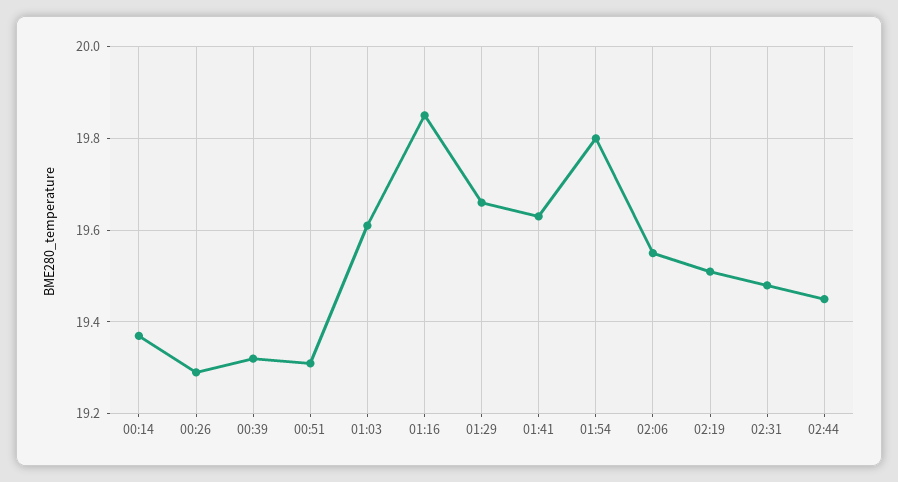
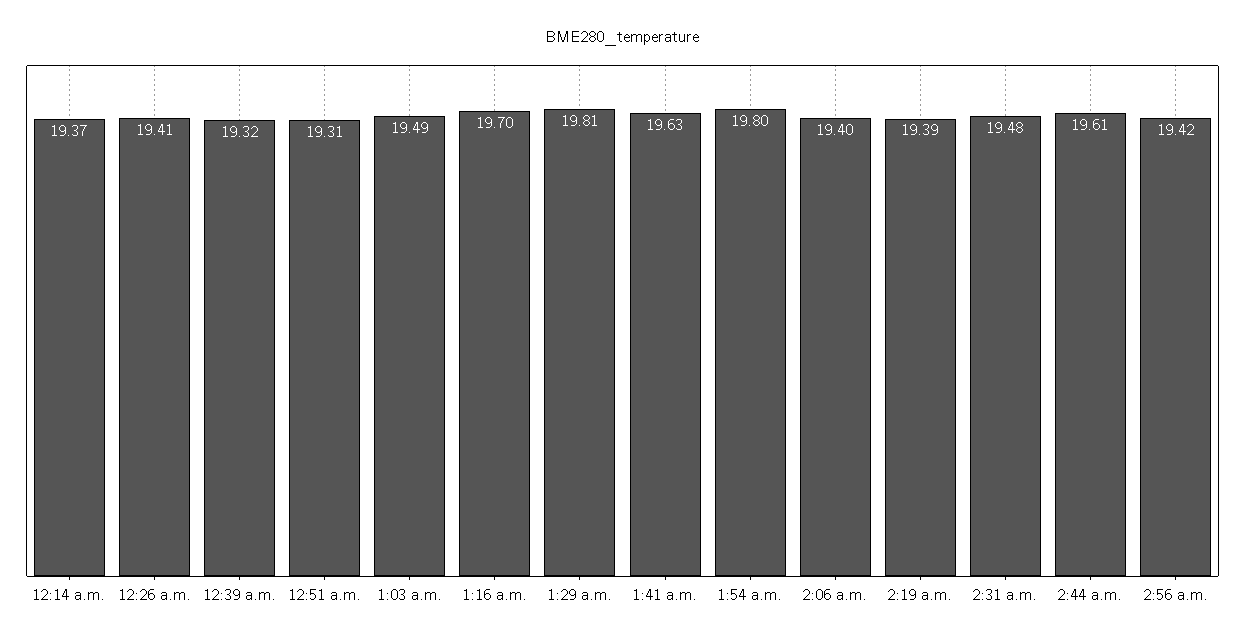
00:26: 19.3 -> 19.41
01:03: 19.6 -> 19.49
01:16: 19.85 -> 19.7
01:29: 19.65 -> 19.81
02:06: 19.55 -> 19.4
02:19: 19.5 -> 19.39
02:44: 19.45 -> 19.61
2:56 a.m.: none -> 19.42

